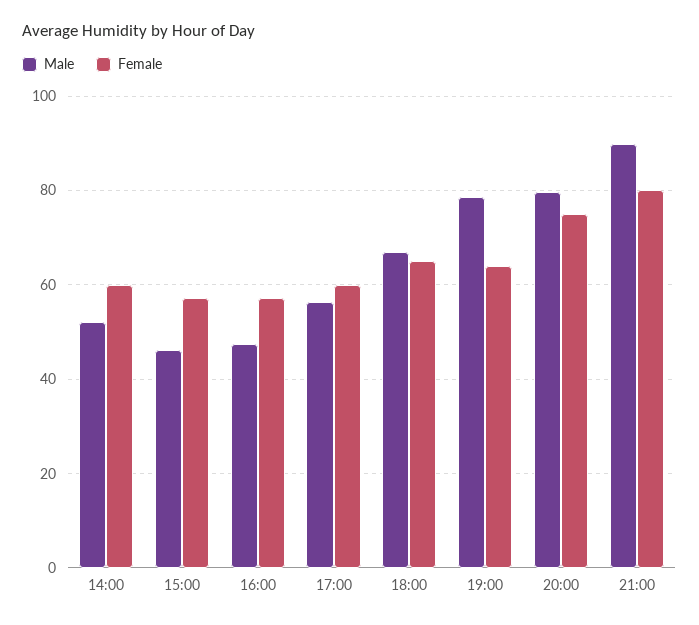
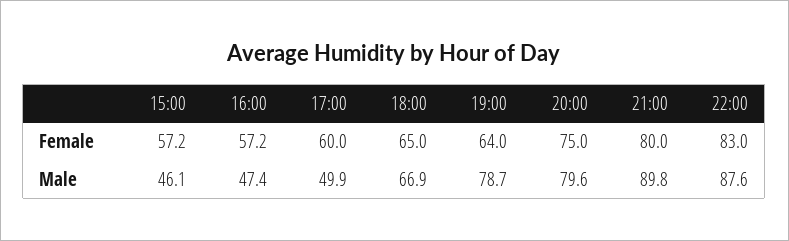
Male, 14:00: 52 -> none
Female, 14:00: 60 -> none
Male, 17:00: 56 -> 49.9
Female, 22:00: none -> 83
Male, 22:00: none -> 87.6

